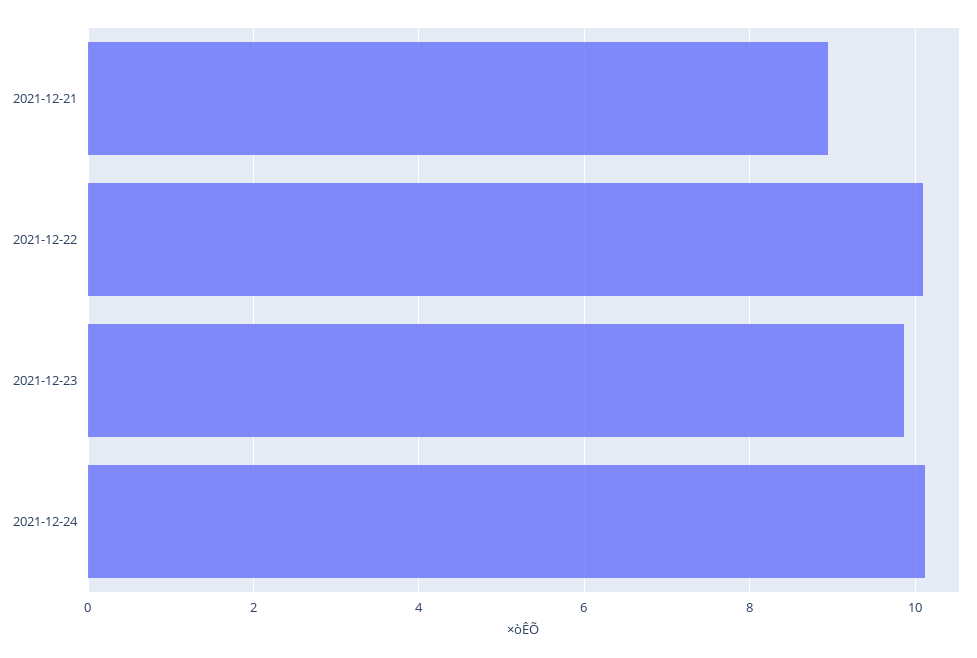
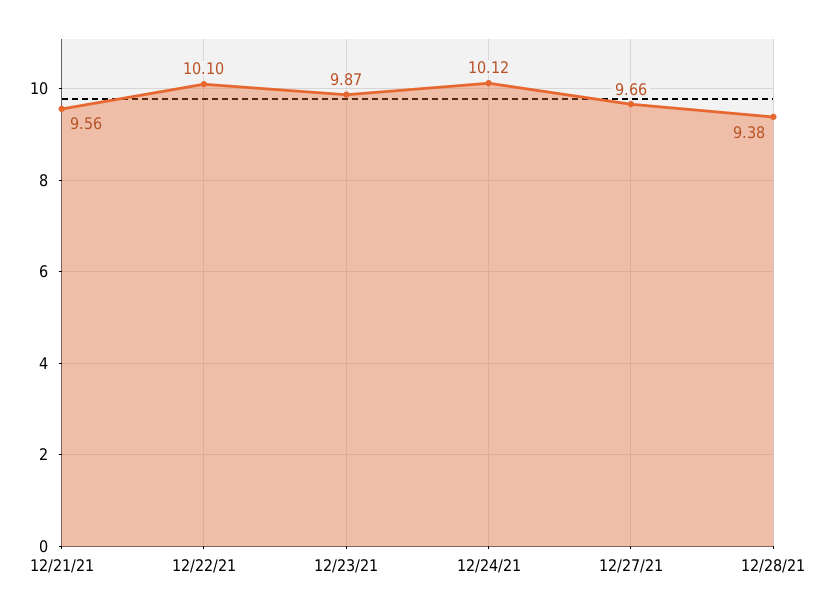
2021-12-21: 9 -> 9.56
12/27/21: none -> 9.66
12/28/21: none -> 9.38

